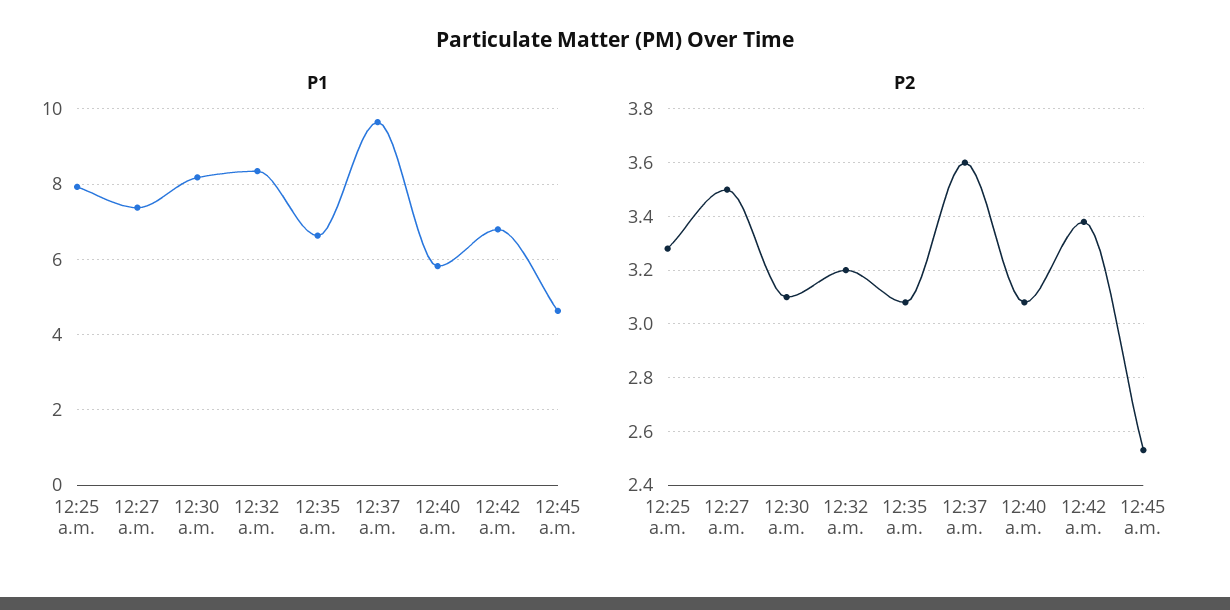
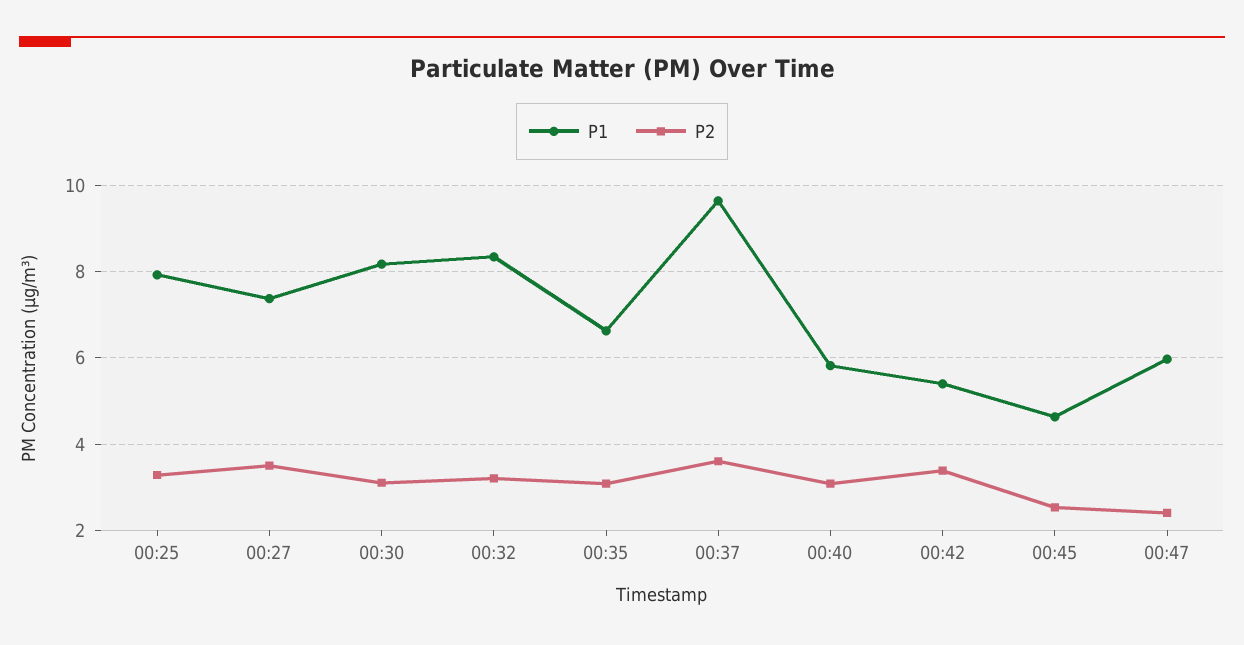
P1, 12:42 a.m.: 6.8 -> 5.4
P1, 00:47: none -> 6
P2, 00:47: none -> 2.4

